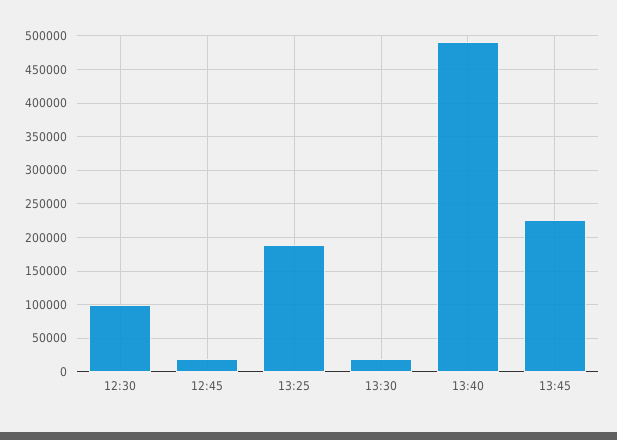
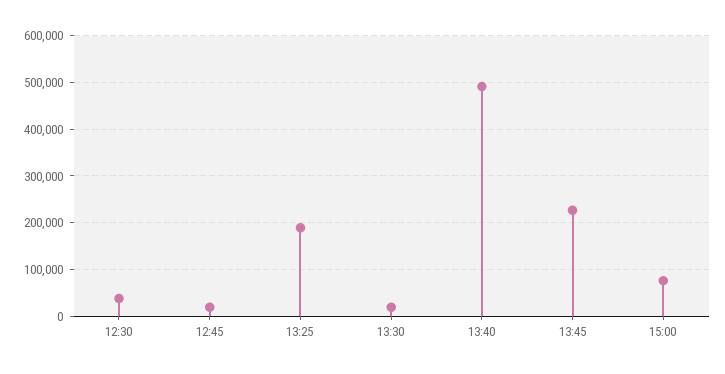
12:30: 100000 -> 40000
15:00: none -> 80000

